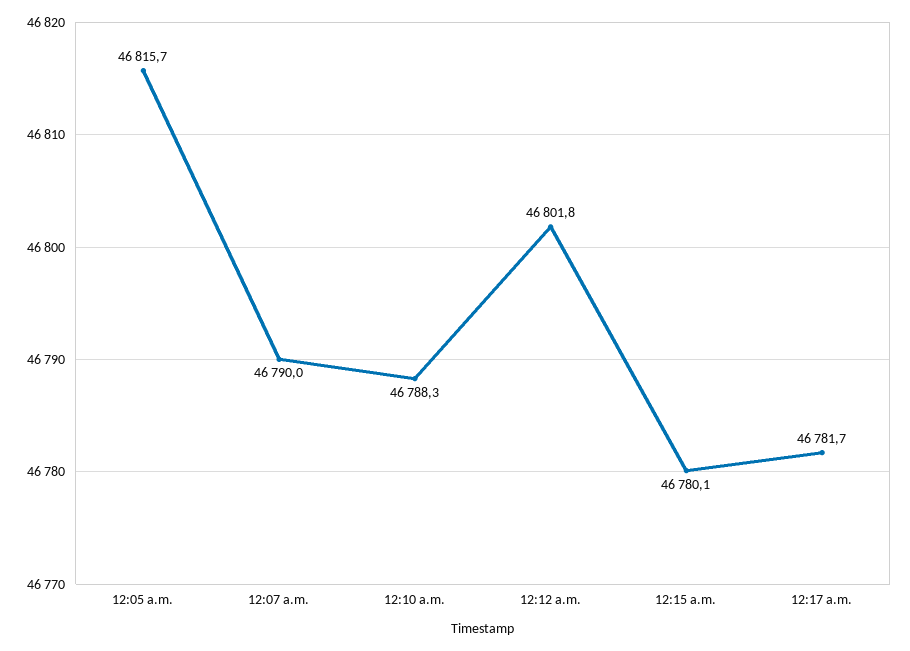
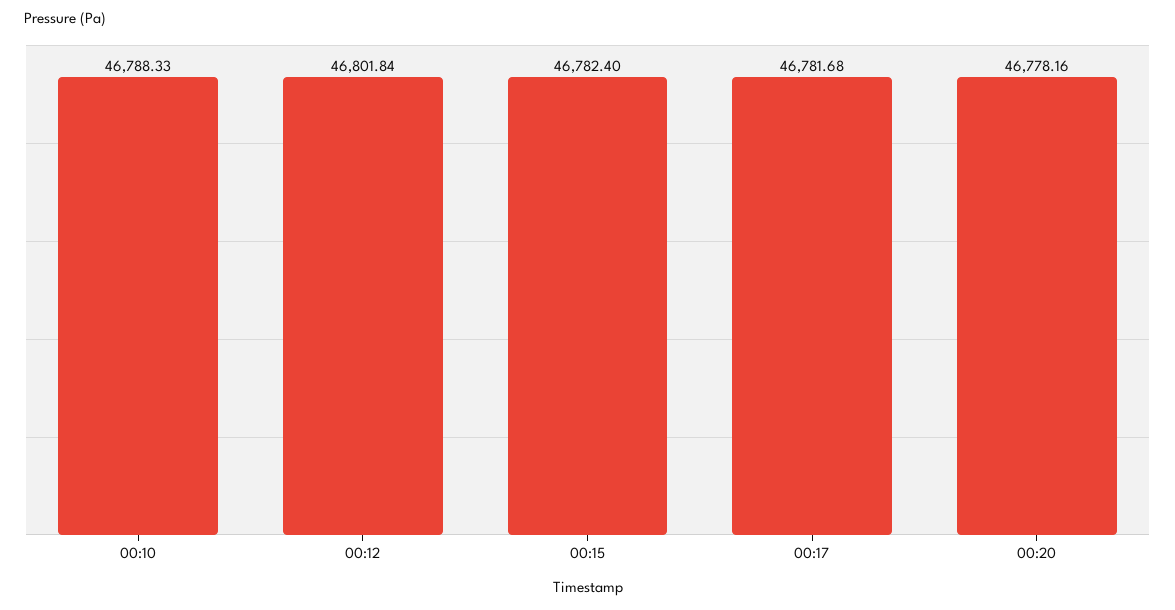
12:05 a.m.: 46815.7 -> none
12:07 a.m.: 46790 -> none
12:15 a.m.: 46780.1 -> 46782.4
00:20: none -> 46778.16

